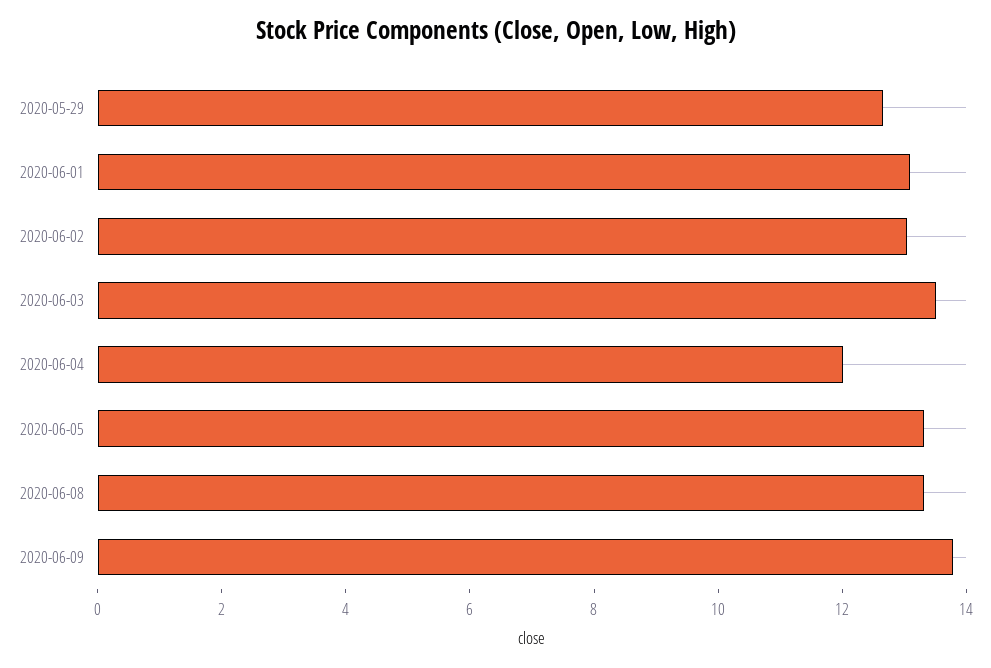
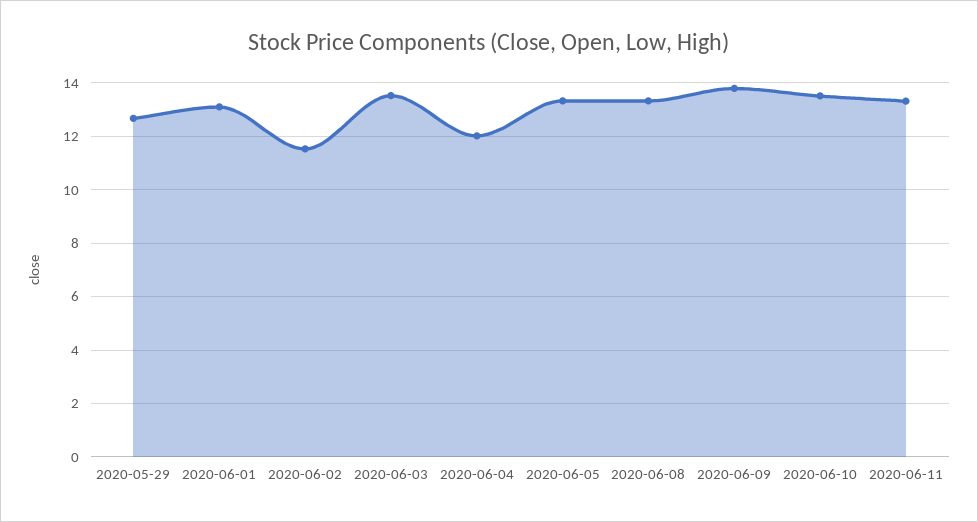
2020-06-02: 13 -> 11.5
2020-06-10: none -> 13.5
2020-06-11: none -> 13.25

